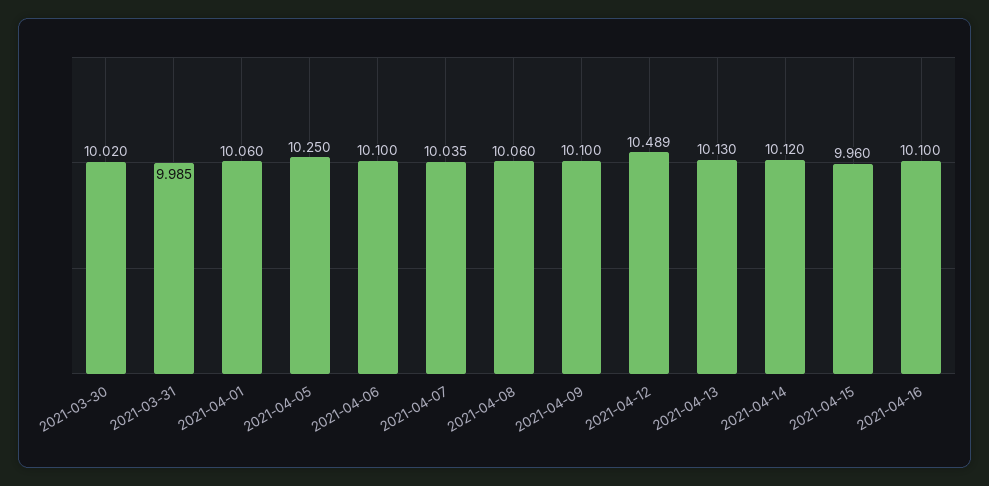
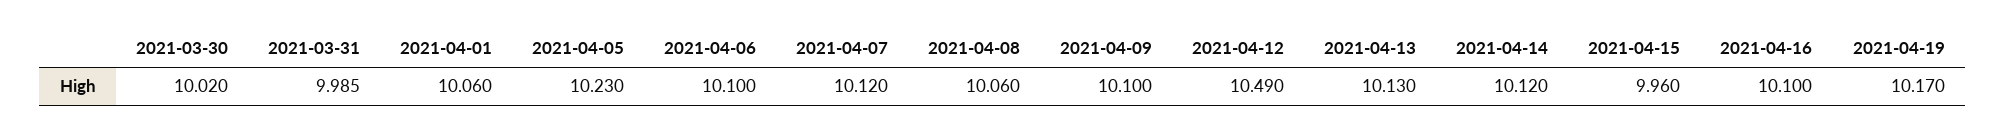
2021-04-05: 10.25 -> 10.23
2021-04-07: 10.035 -> 10.12
2021-04-12: 10.489 -> 10.49
2021-04-19: none -> 10.17

